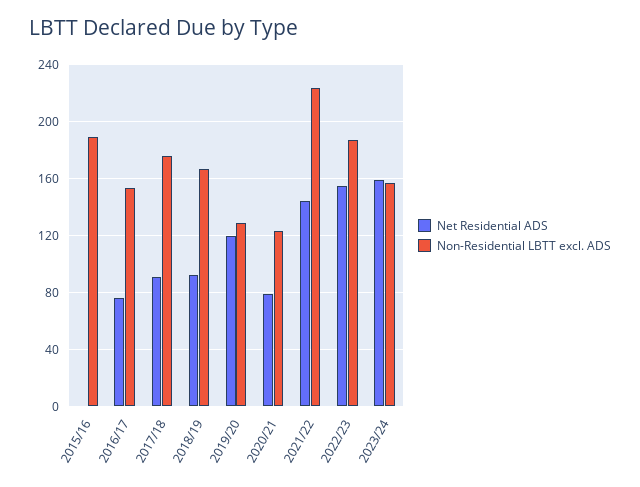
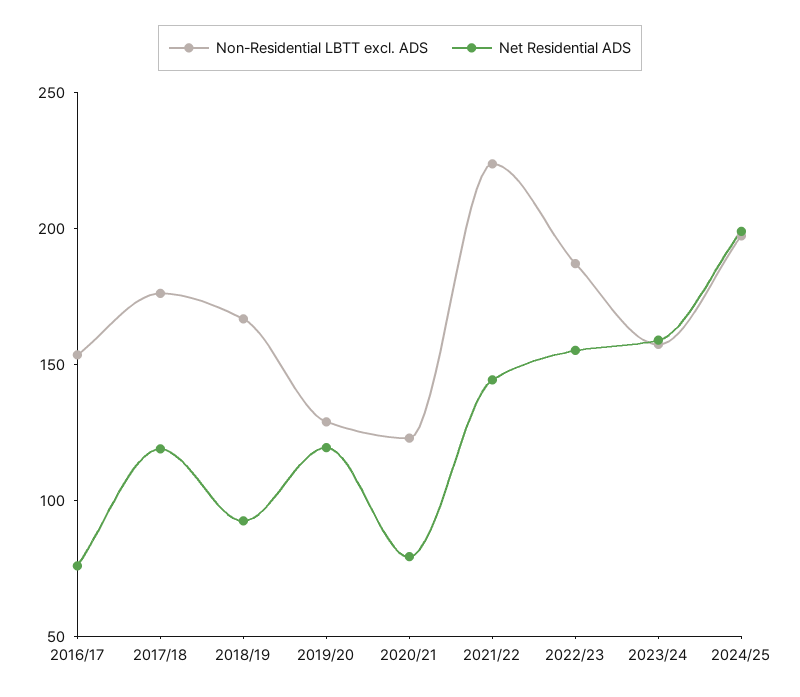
Net Residential ADS, 2015/16: 0 -> none
Non-Residential LBTT excl. ADS, 2015/16: 190 -> none
Net Residential ADS, 2017/18: 90 -> 120
Non-Residential LBTT excl. ADS, 2024/25: none -> 200
Net Residential ADS, 2024/25: none -> 200

